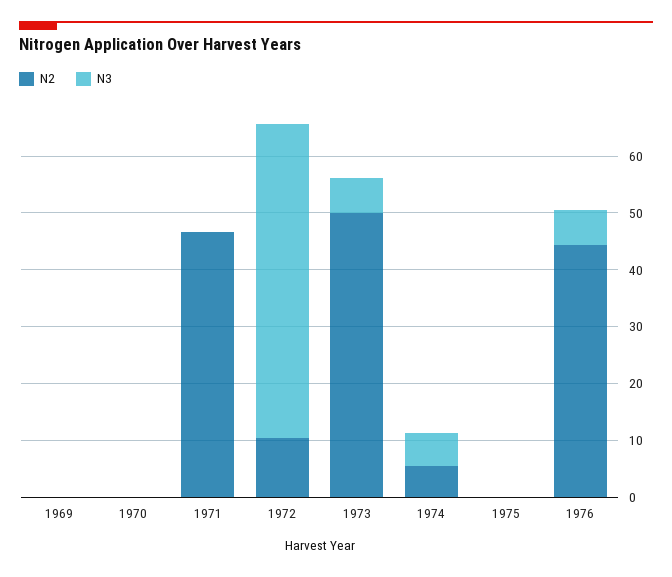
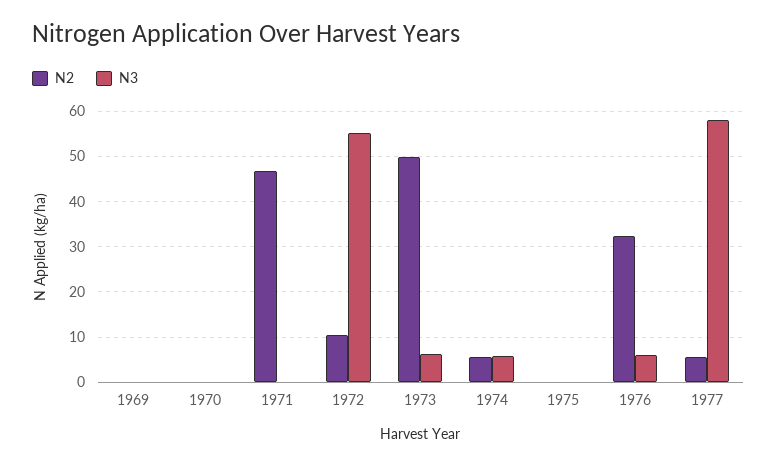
N2, 1976: 44 -> 32
N2, 1977: none -> 6
N3, 1977: none -> 58

